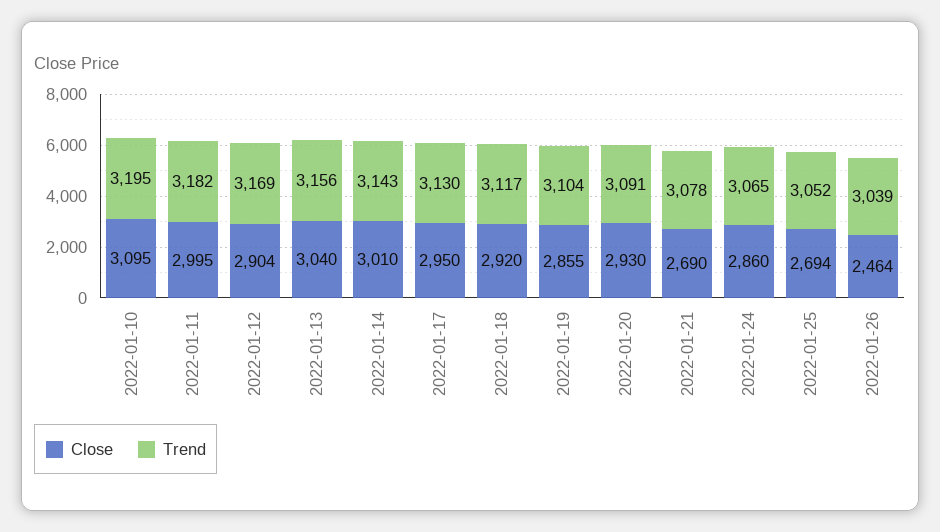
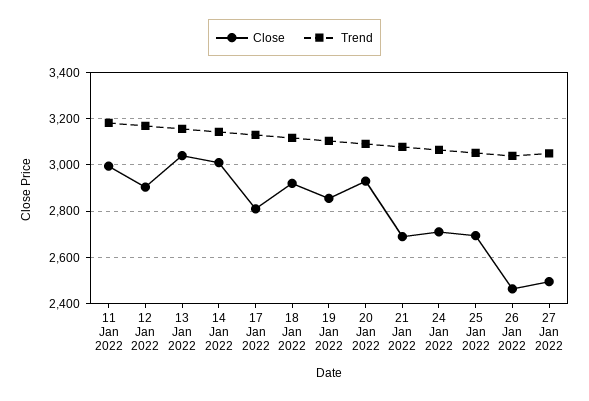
Close, 2022-01-10: 3095 -> none
Trend, 2022-01-10: 3195 -> none
Close, 2022-01-17: 2950 -> 2800
Close, 2022-01-24: 2860 -> 2700
Close, 27 Jan 2022: none -> 2500
Trend, 27 Jan 2022: none -> 3050

